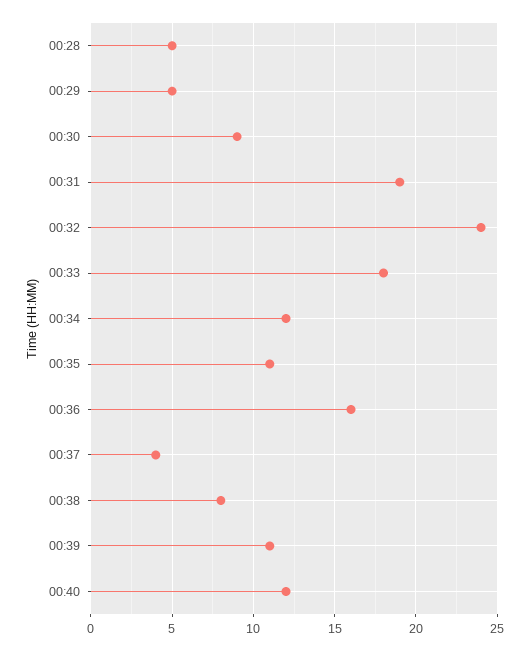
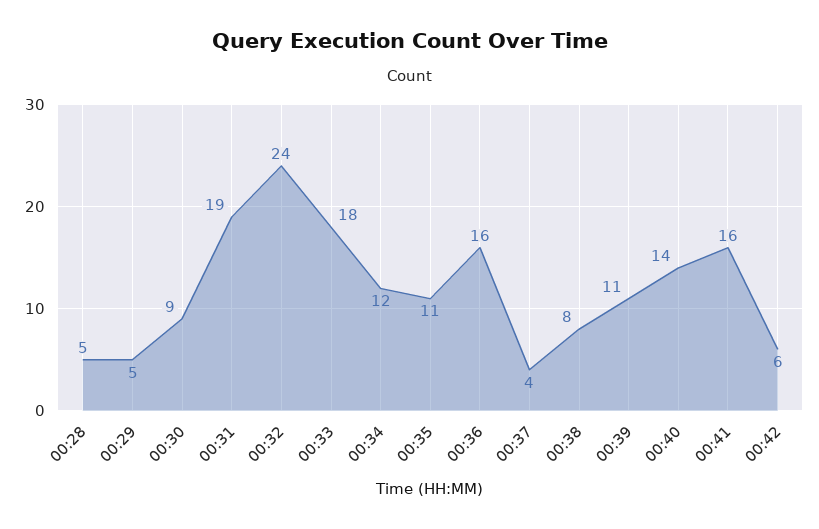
00:40: 12 -> 14
00:41: none -> 16
00:42: none -> 6

